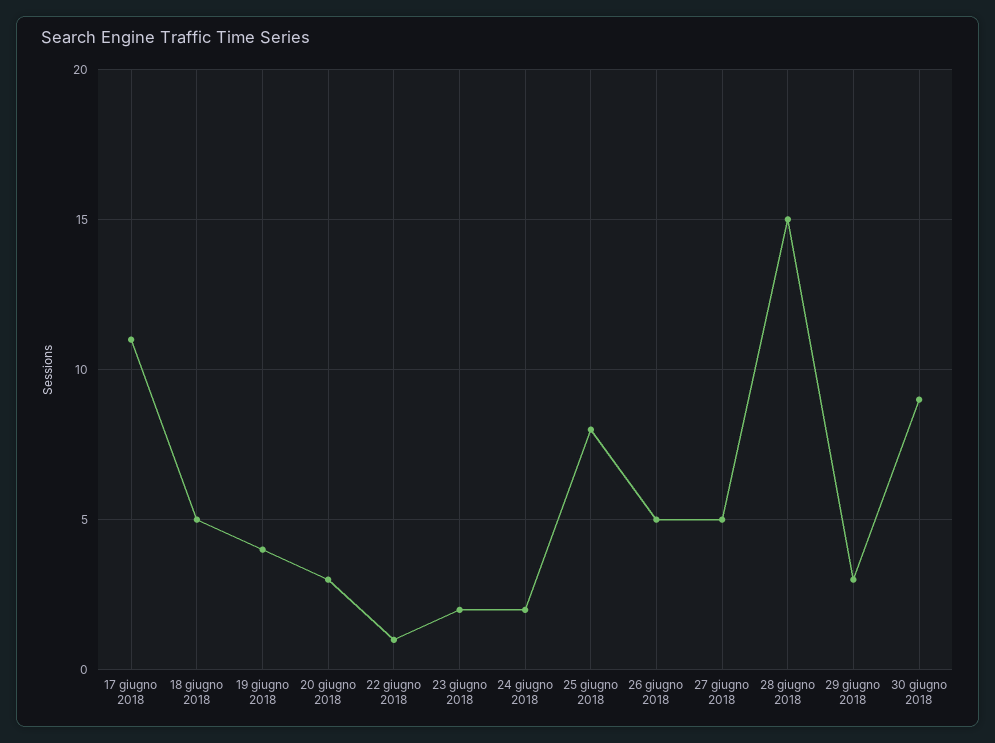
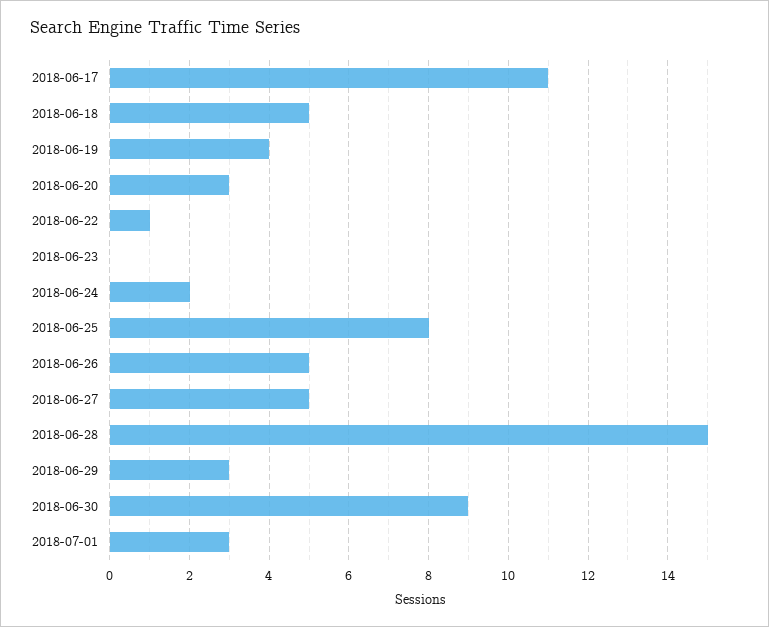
23 giugno 2018: 2 -> 0
2018-07-01: none -> 3

